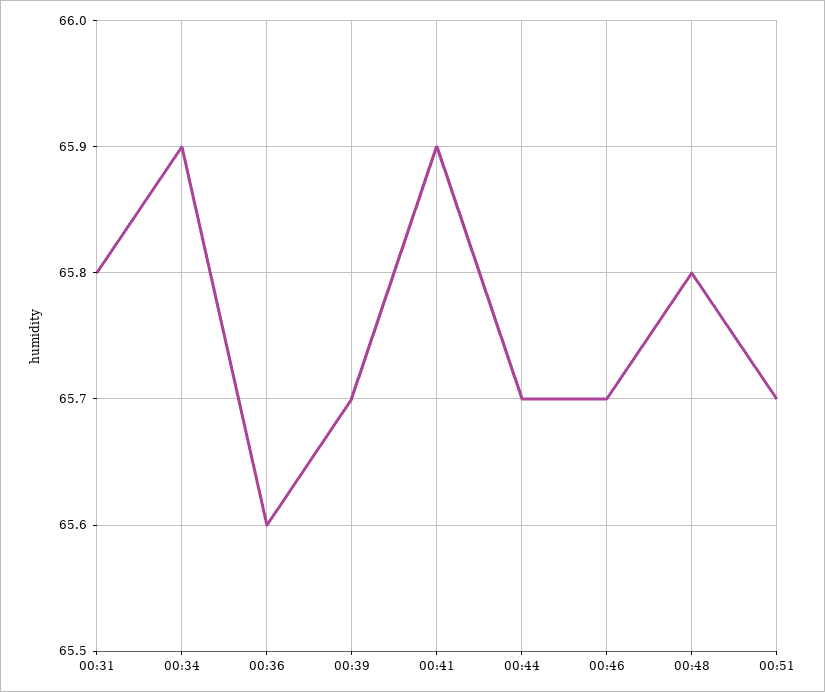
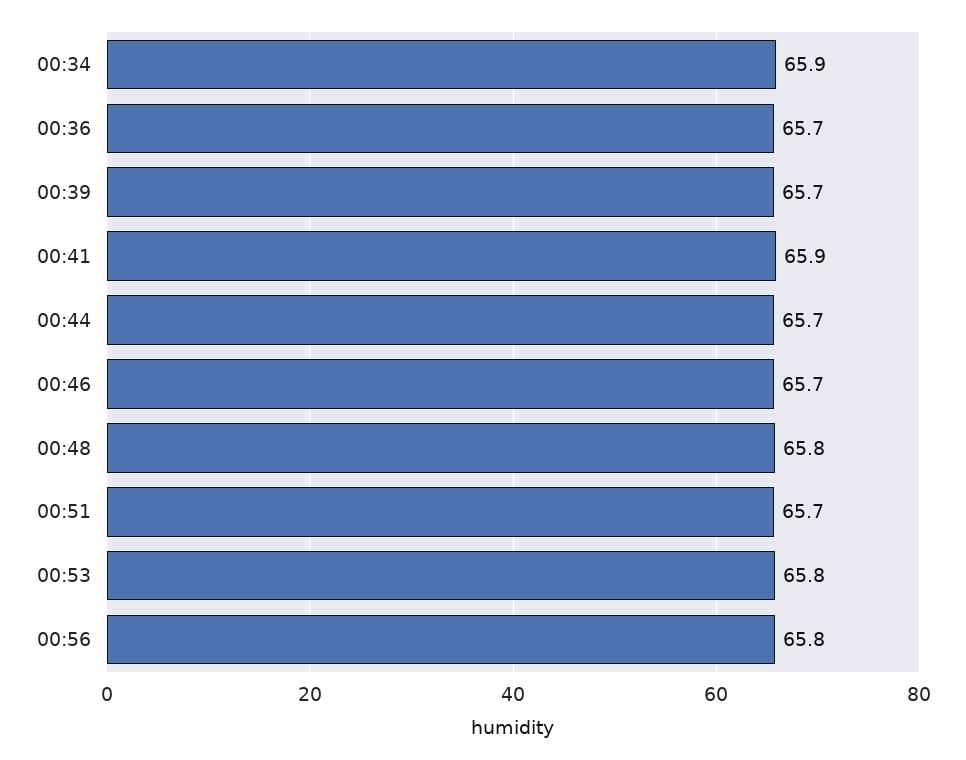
00:31: 65.8 -> none
00:36: 65.6 -> 65.7
00:53: none -> 65.8
00:56: none -> 65.8

